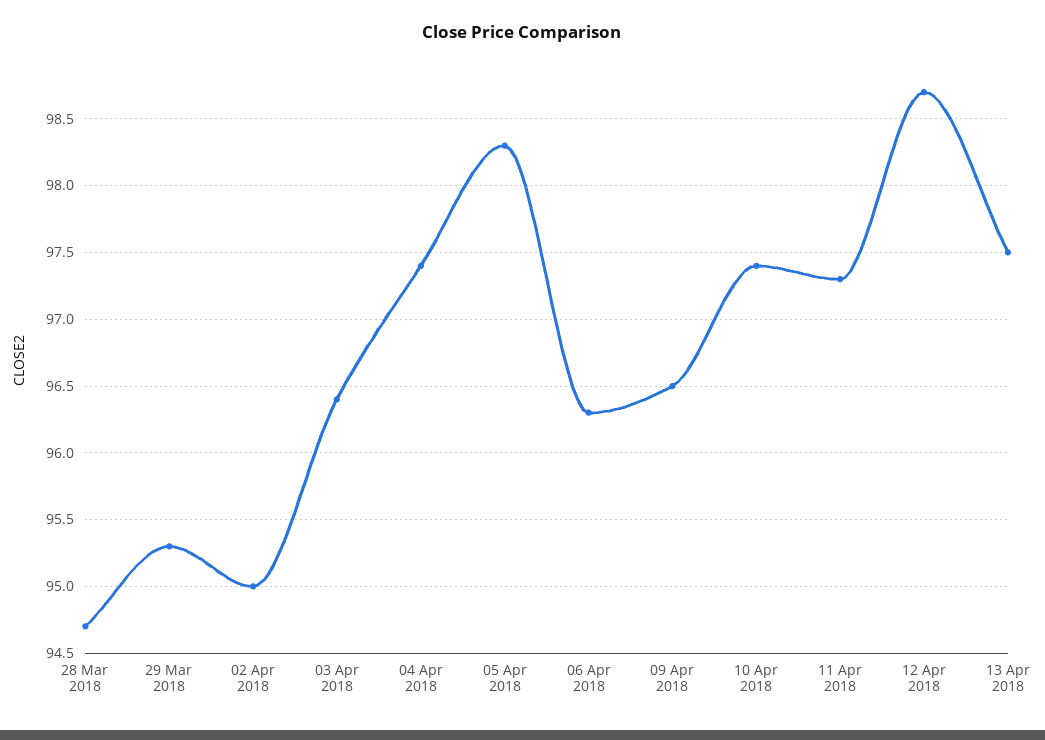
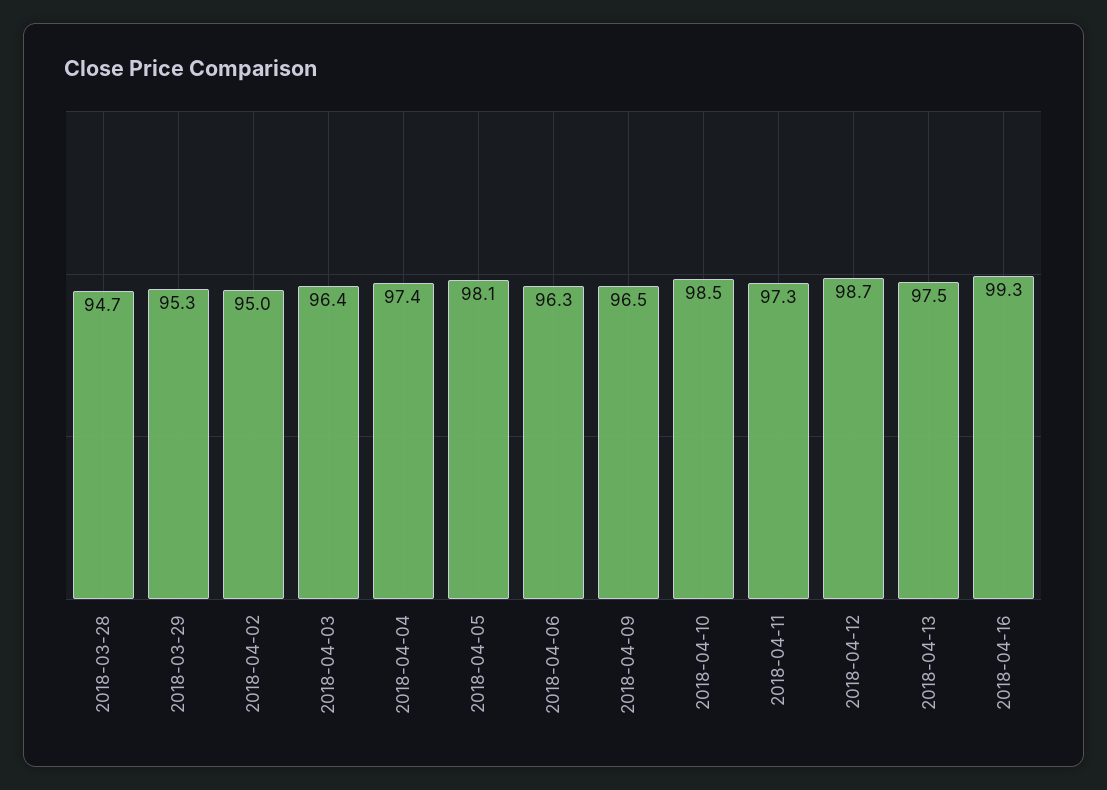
05 Apr 2018: 98.3 -> 98.1
10 Apr 2018: 97.4 -> 98.5
2018-04-16: none -> 99.3

